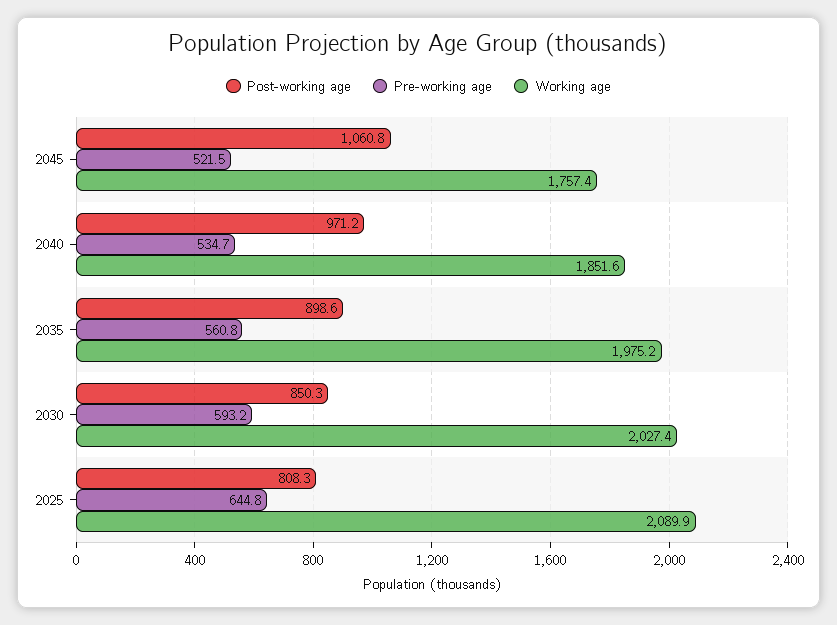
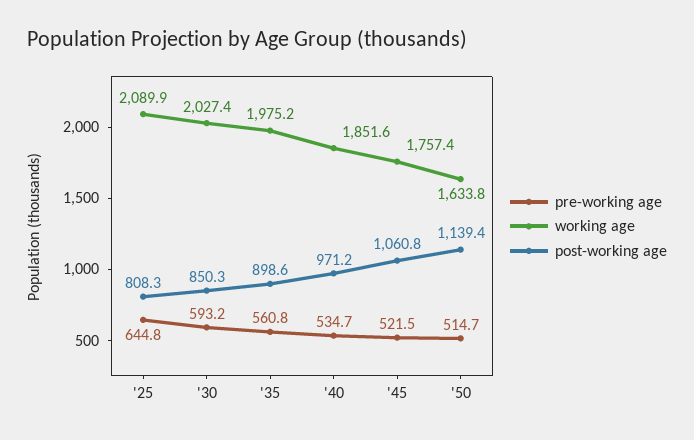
Pre-working age, '50: none -> 514.7
Working age, '50: none -> 1633.8
Post-working age, '50: none -> 1139.4

